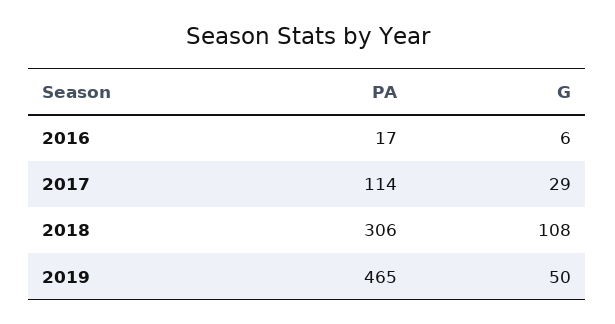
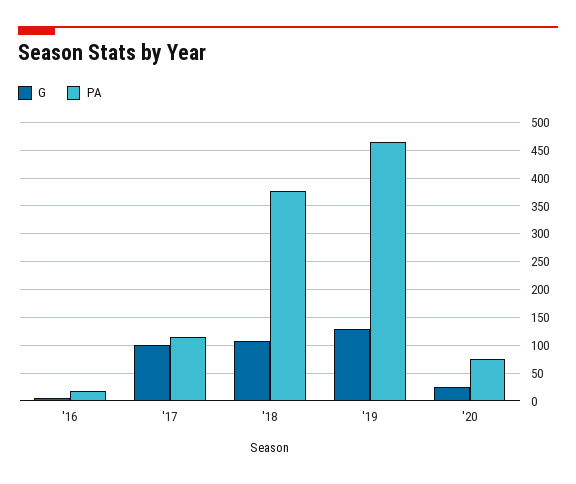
G, 2017: 29 -> 100
PA, 2018: 306 -> 375
G, 2019: 50 -> 125
G, '20: none -> 25
PA, '20: none -> 75

